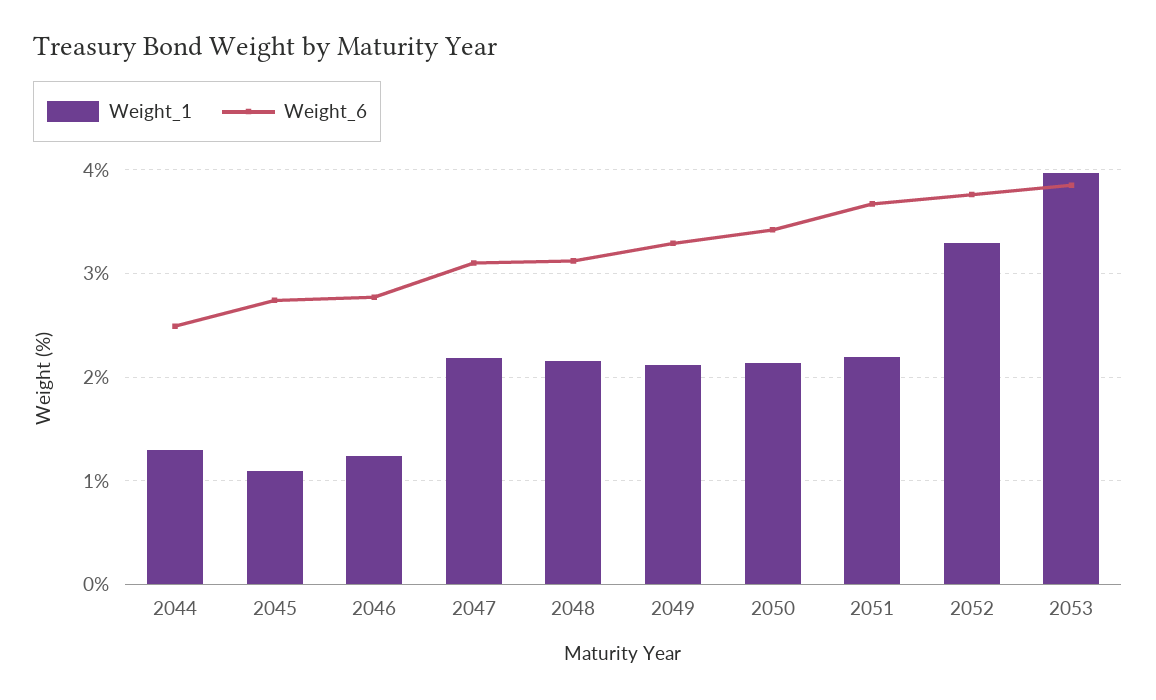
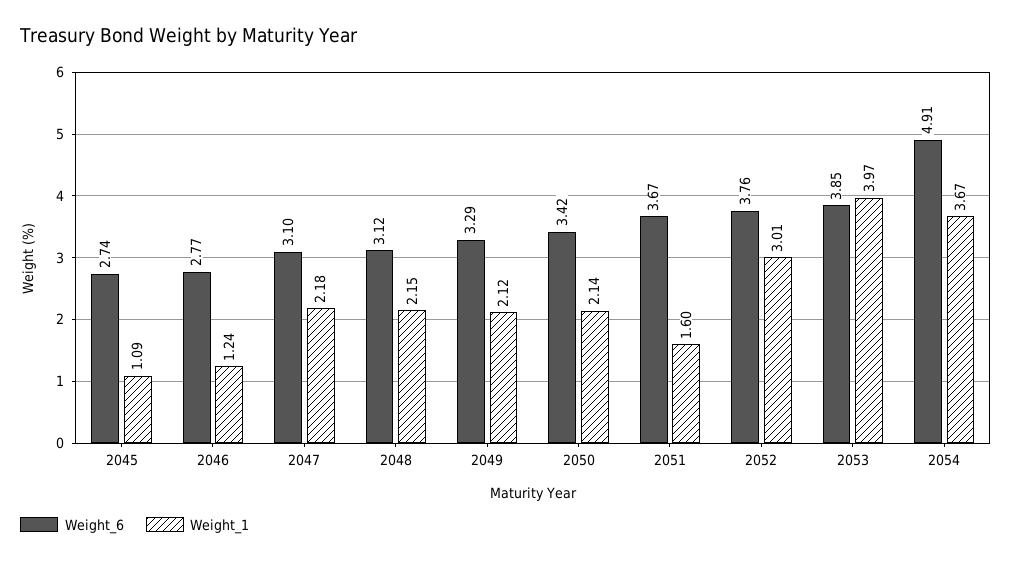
Weight_1, 2044: 1.3 -> none
Weight_6, 2044: 2.5 -> none
Weight_1, 2051: 2.2 -> 1.6
Weight_1, 2052: 3.3 -> 3.01
Weight_6, 2054: none -> 4.91
Weight_1, 2054: none -> 3.67

